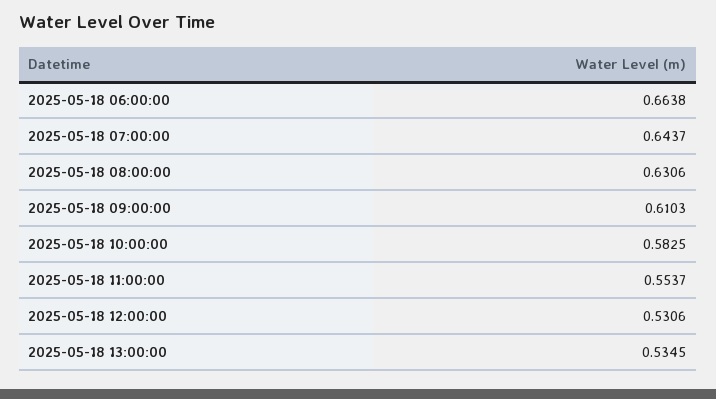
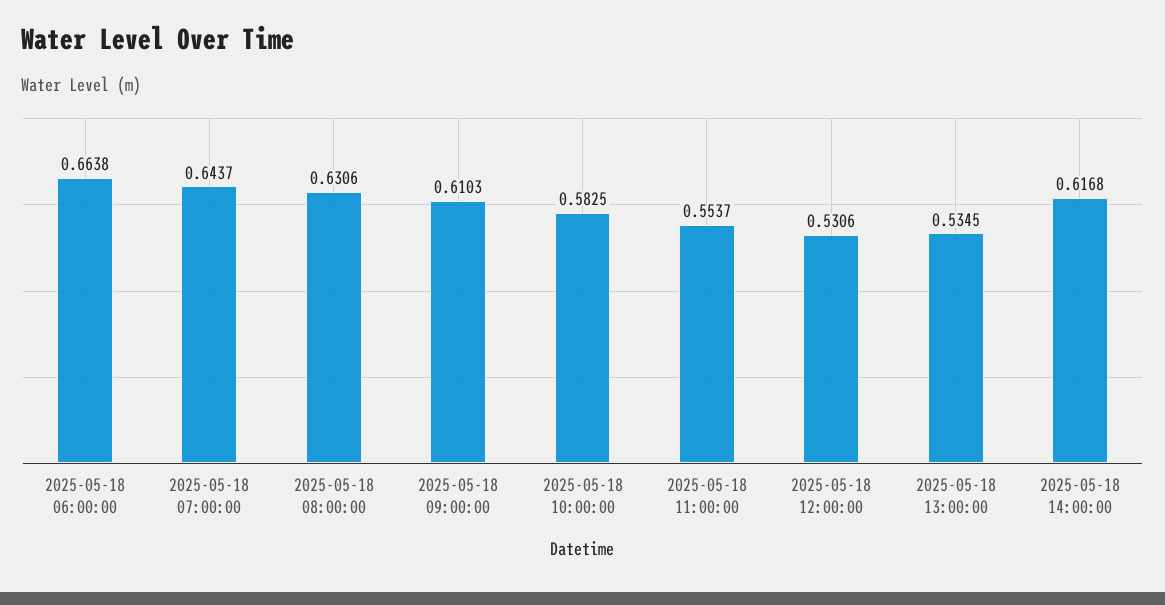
2025-05-18 14:00:00: none -> 0.6168

